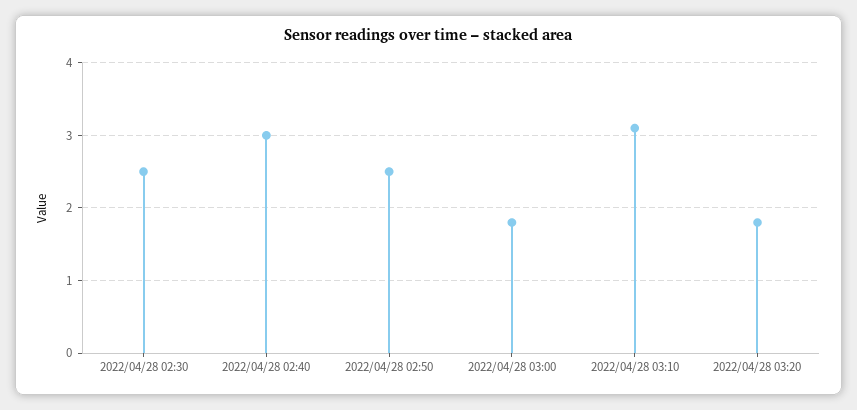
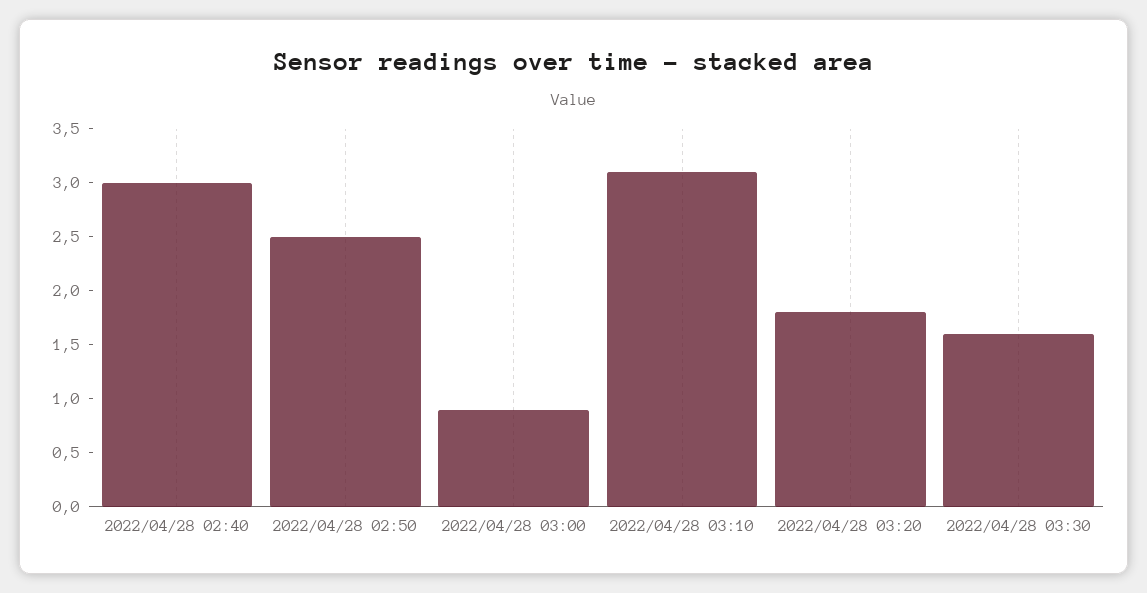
2022/04/28 02:30: 2.5 -> none
2022/04/28 03:00: 1.8 -> 0.9
2022/04/28 03:30: none -> 1.6

